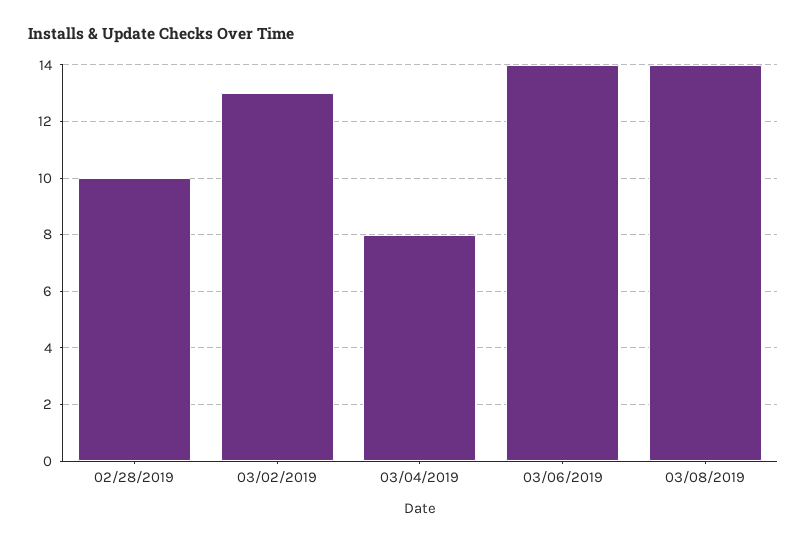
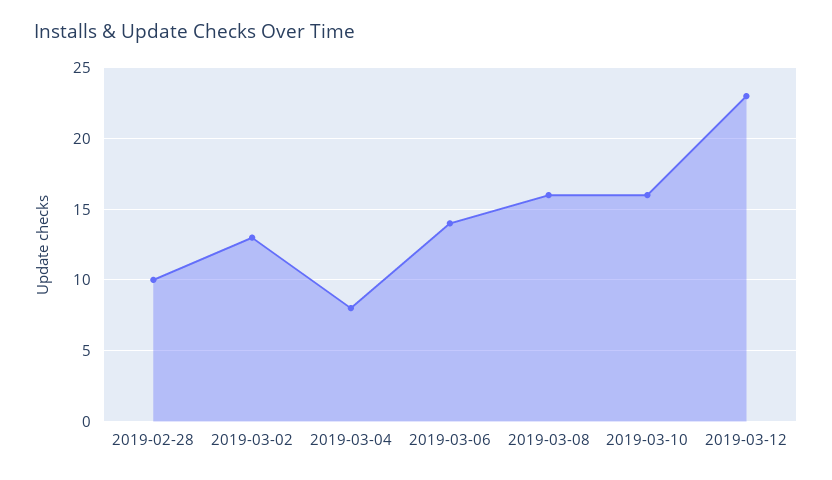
03/08/2019: 14 -> 16
2019-03-10: none -> 16
2019-03-12: none -> 23

